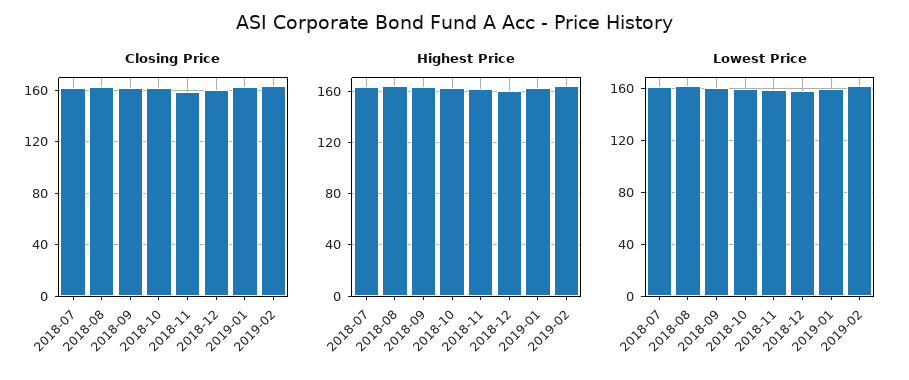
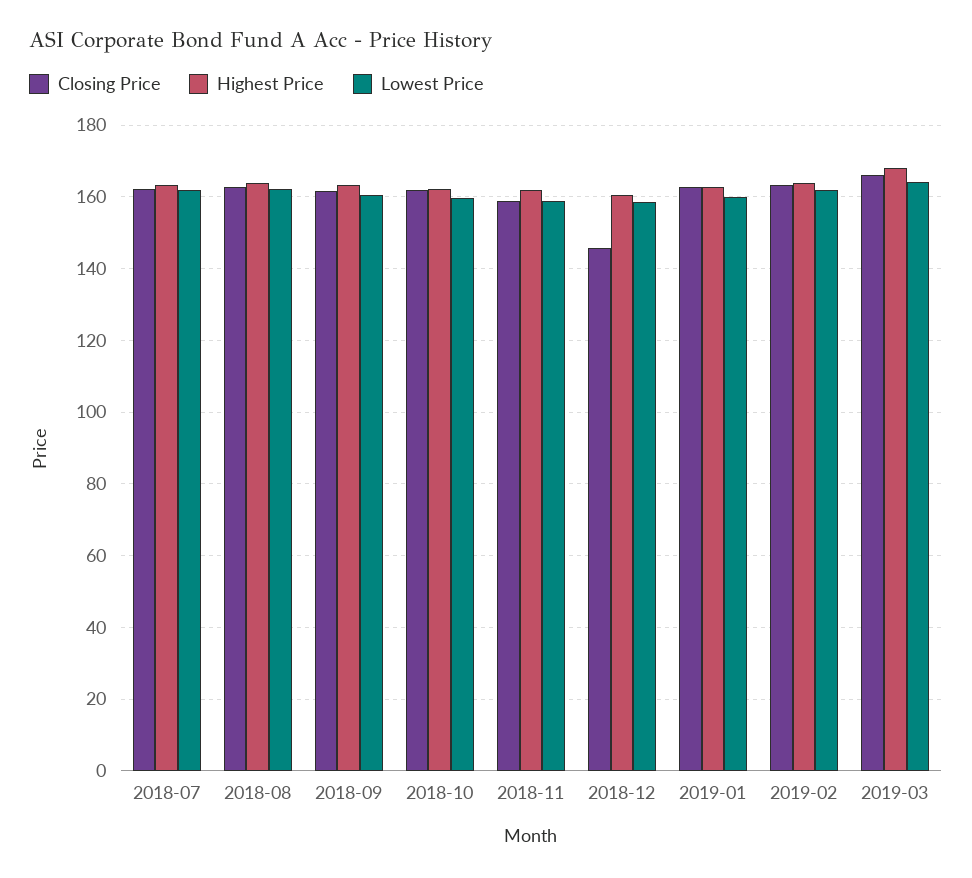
Closing Price, 2018-12: 160 -> 146
Closing Price, 2019-03: none -> 166
Highest Price, 2019-03: none -> 168
Lowest Price, 2019-03: none -> 164

